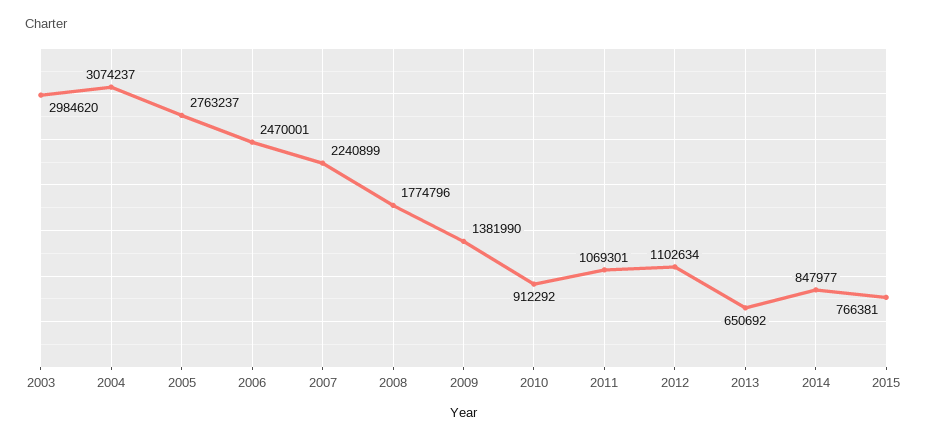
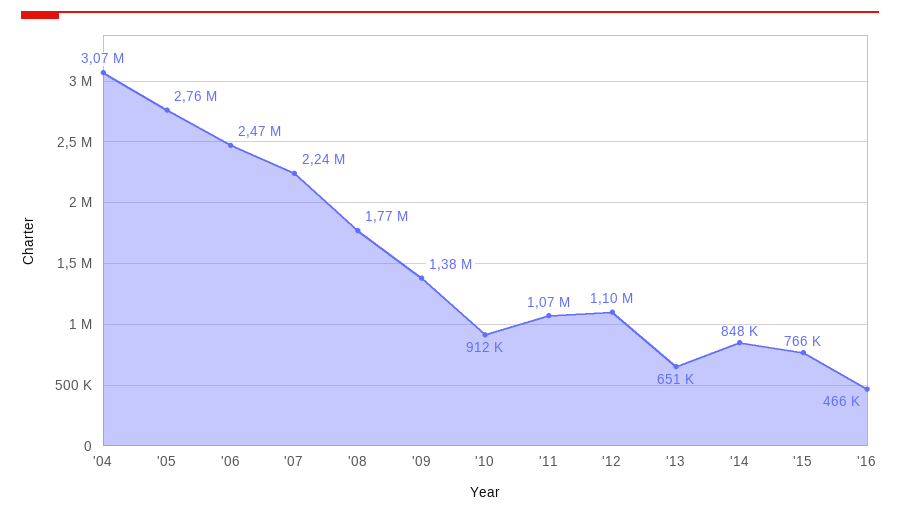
2003: 2984620 -> none
'16: none -> 466000

